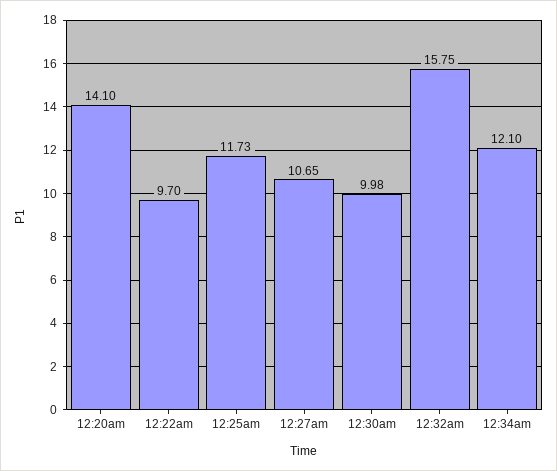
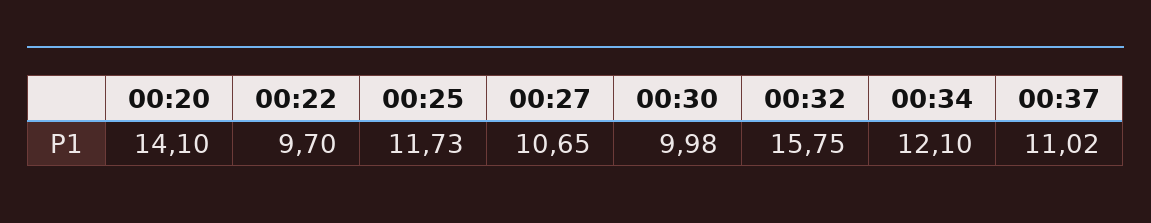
00:37: none -> 11.02

